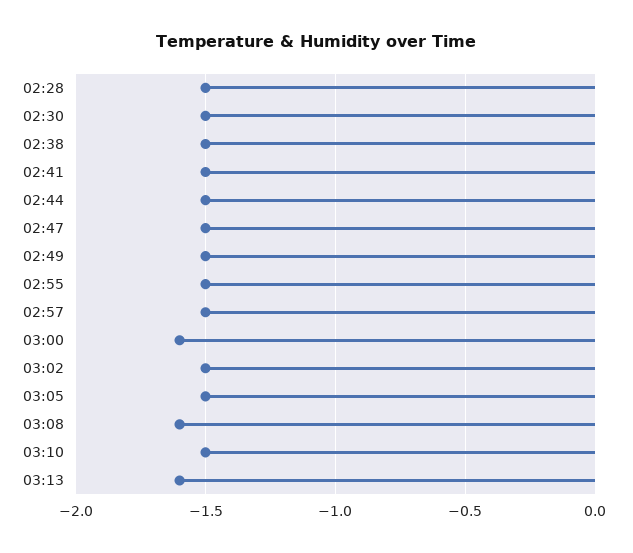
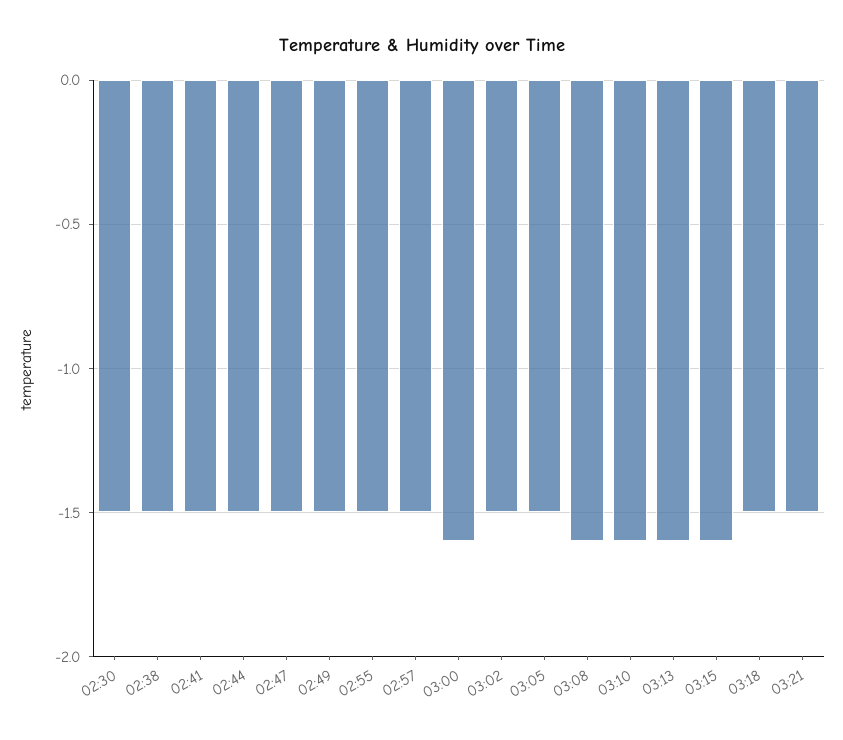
02:28: -1.5 -> none
03:10: -1.5 -> -1.6
03:15: none -> -1.6
03:18: none -> -1.5
03:21: none -> -1.5

